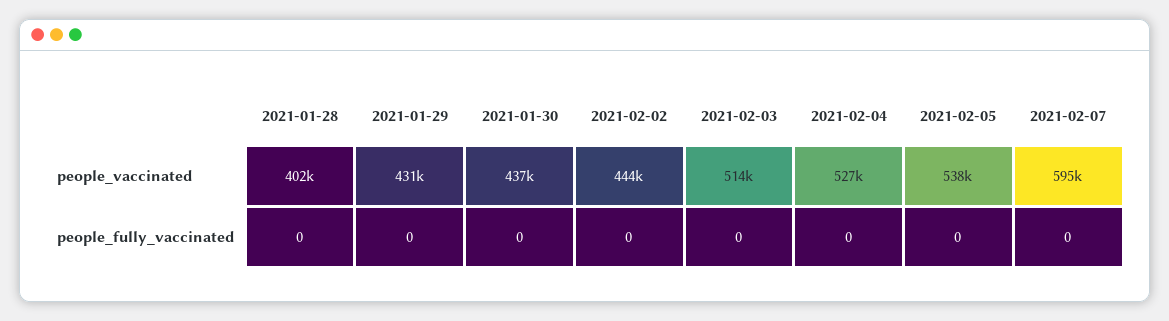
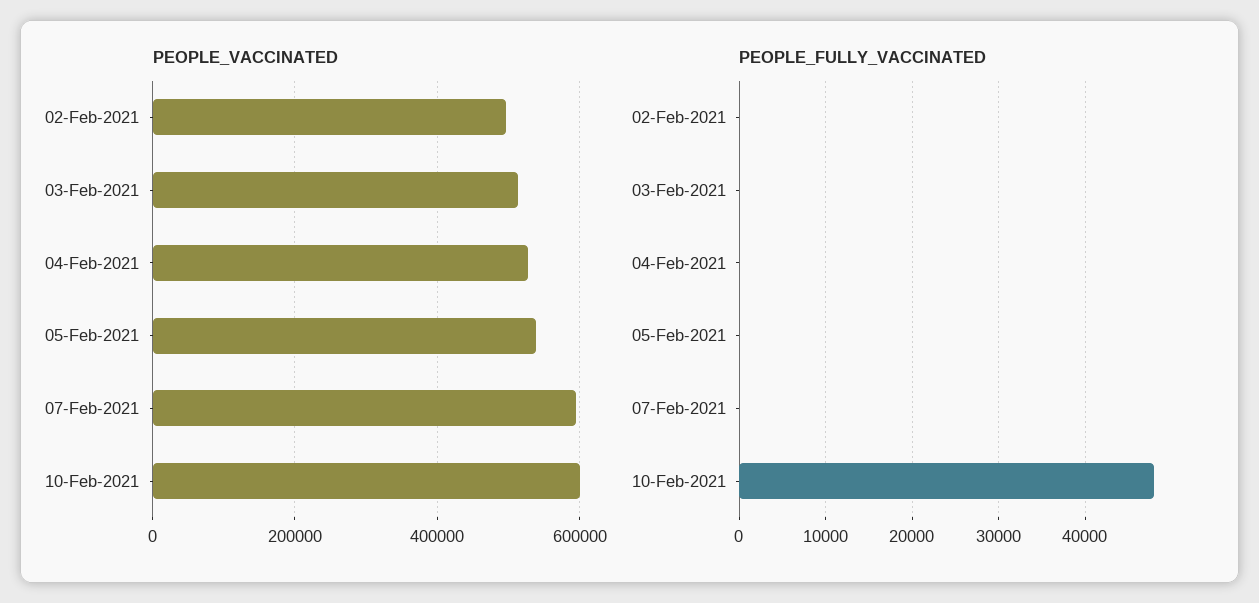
people_vaccinated, 2021-01-28: 402000 -> none
people_vaccinated, 2021-01-29: 431000 -> none
people_vaccinated, 2021-01-30: 437000 -> none
people_vaccinated, 2021-02-02: 444000 -> 500000
people_fully_vaccinated, 2021-01-28: 0 -> none
people_fully_vaccinated, 2021-01-29: 0 -> none
people_fully_vaccinated, 2021-01-30: 0 -> none
people_vaccinated, 10-Feb-2021: none -> 600000
people_fully_vaccinated, 10-Feb-2021: none -> 48000

